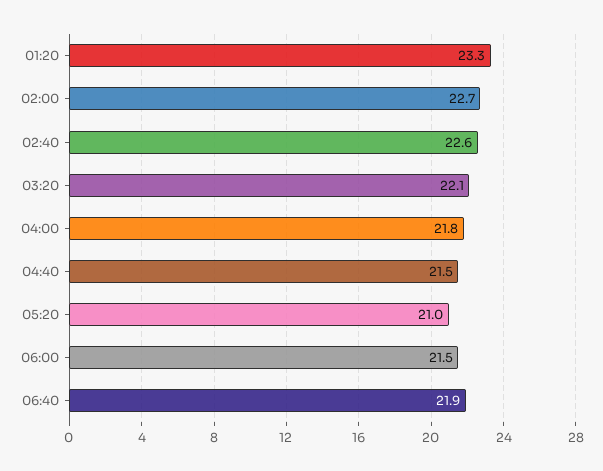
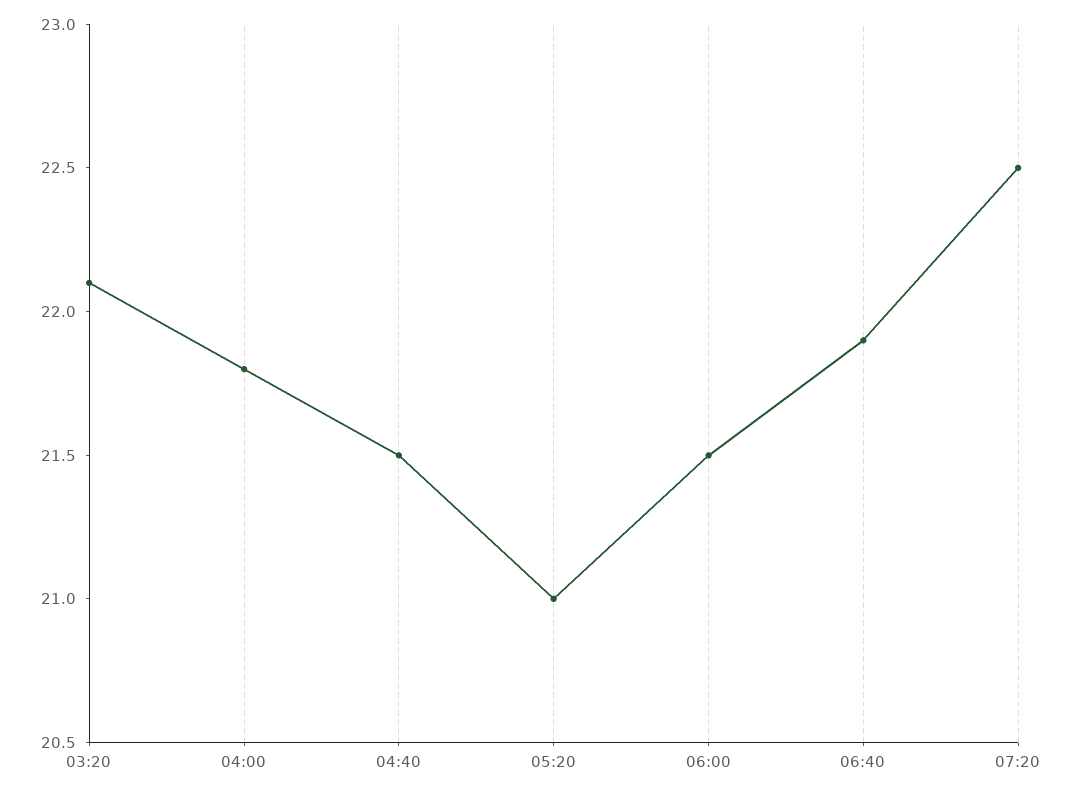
01:20: 23.3 -> none
02:00: 22.7 -> none
02:40: 22.6 -> none
07:20: none -> 22.5

